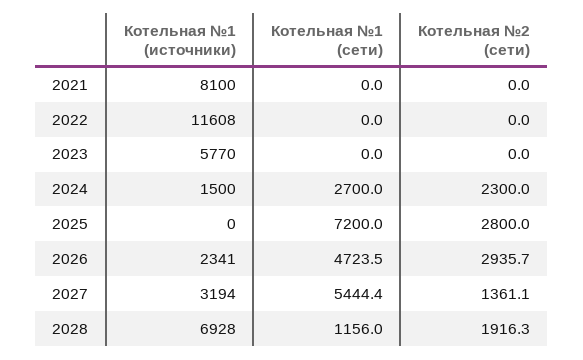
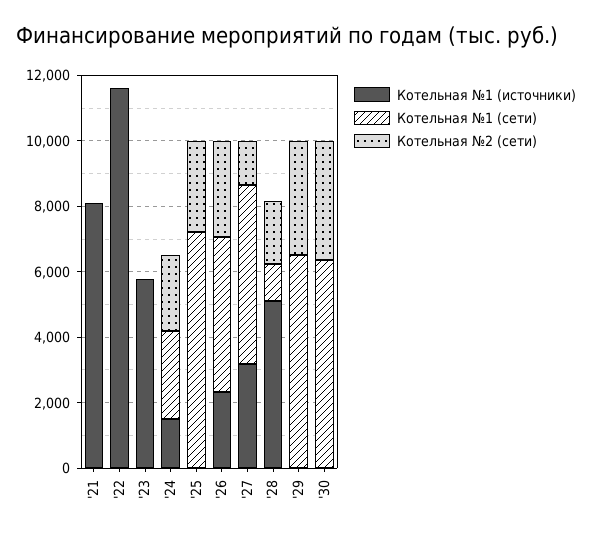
Котельная №1 (источники), 2028: 6928 -> 5000
Котельная №1 (источники), '29: none -> 0
Котельная №1 (сети), '29: none -> 6500
Котельная №2 (сети), '29: none -> 3500
Котельная №1 (источники), '30: none -> 0
Котельная №1 (сети), '30: none -> 6500
Котельная №2 (сети), '30: none -> 3500

